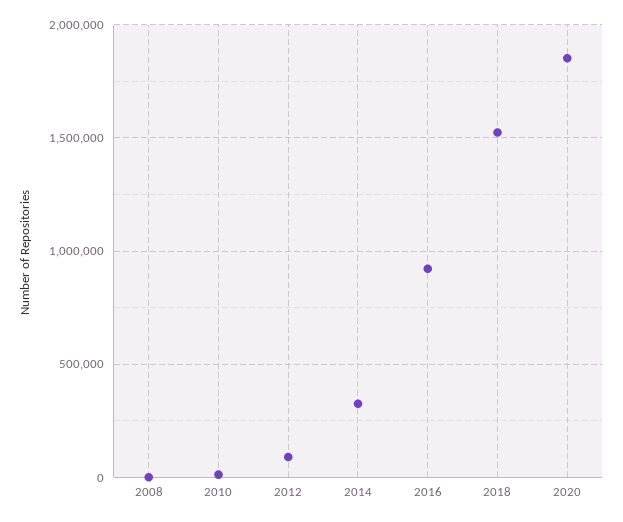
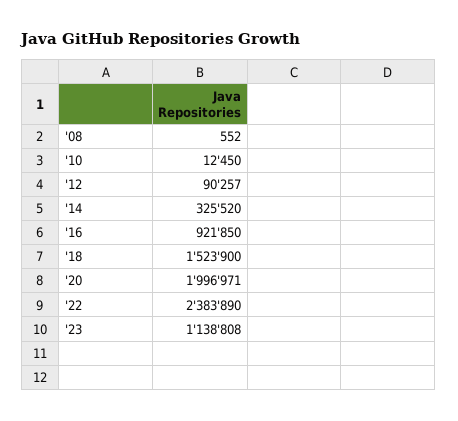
2020: 1850000 -> 1996971
'22: none -> 2383890
'23: none -> 1138808

